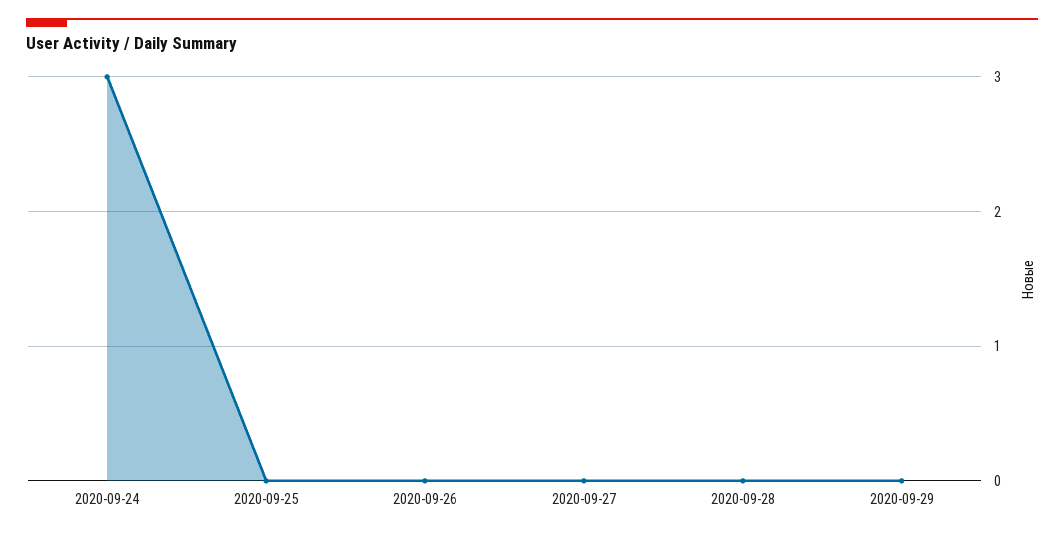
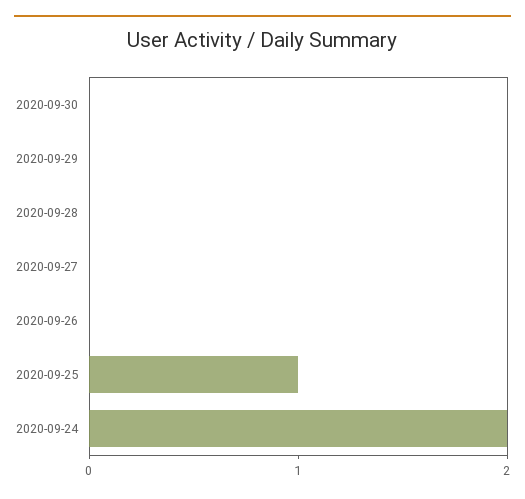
2020-09-24: 3 -> 2
2020-09-25: 0 -> 1
2020-09-30: none -> 0

